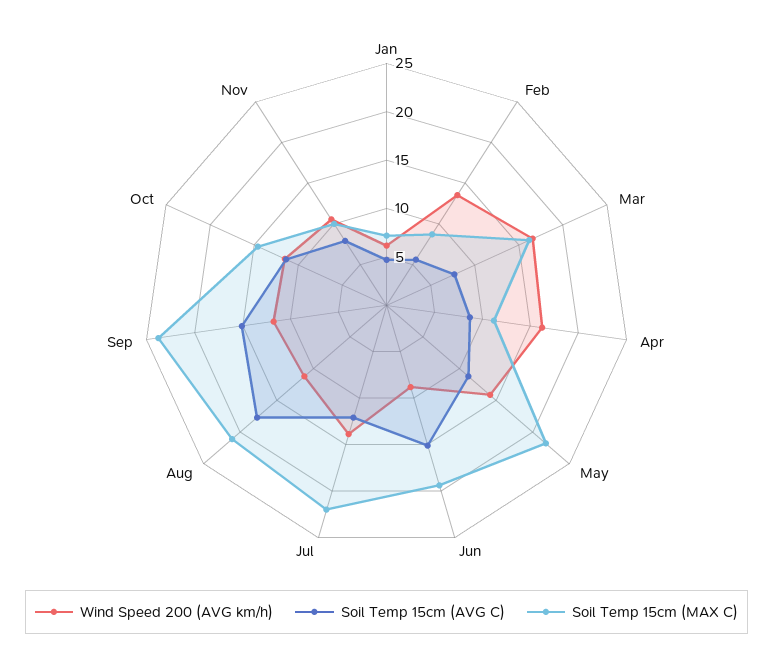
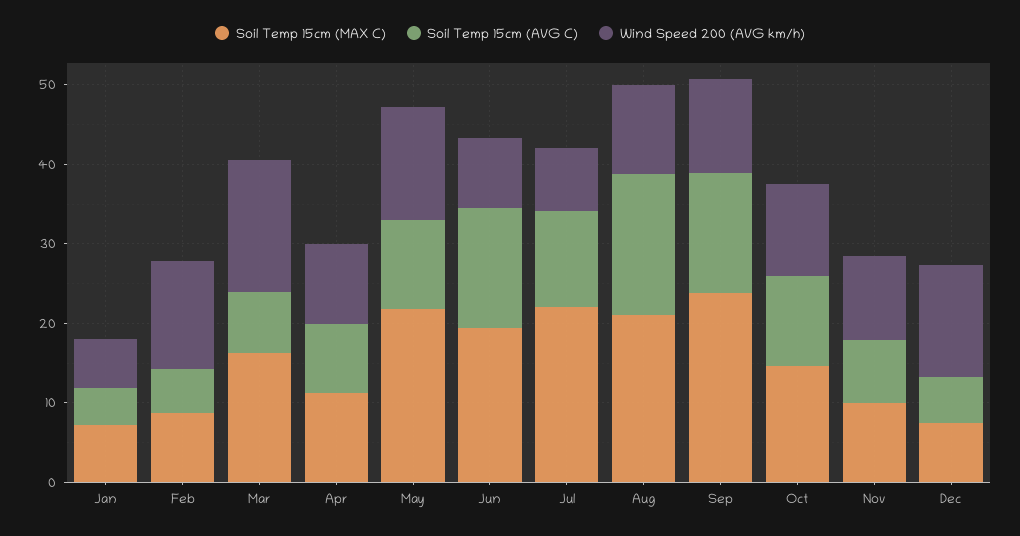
Wind Speed 200 (AVG km/h), Apr: 16 -> 10
Wind Speed 200 (AVG km/h), Jul: 14 -> 8
Soil Temp 15cm (MAX C), Dec: none -> 8
Soil Temp 15cm (AVG C), Dec: none -> 6
Wind Speed 200 (AVG km/h), Dec: none -> 14

